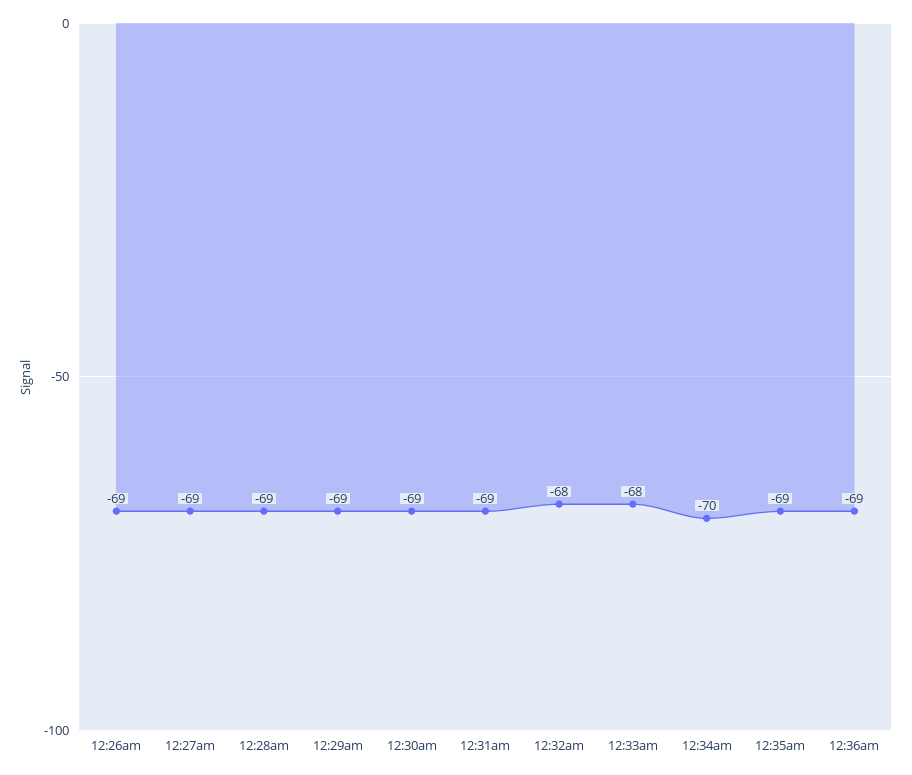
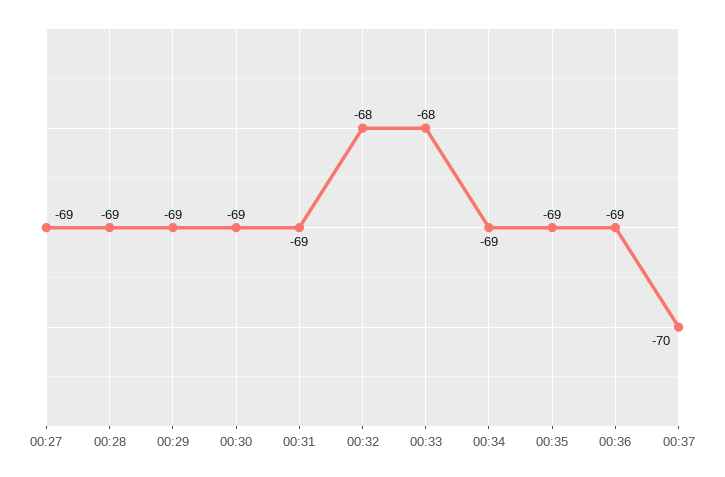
12:26am: -69 -> none
12:34am: -70 -> -69
00:37: none -> -70

